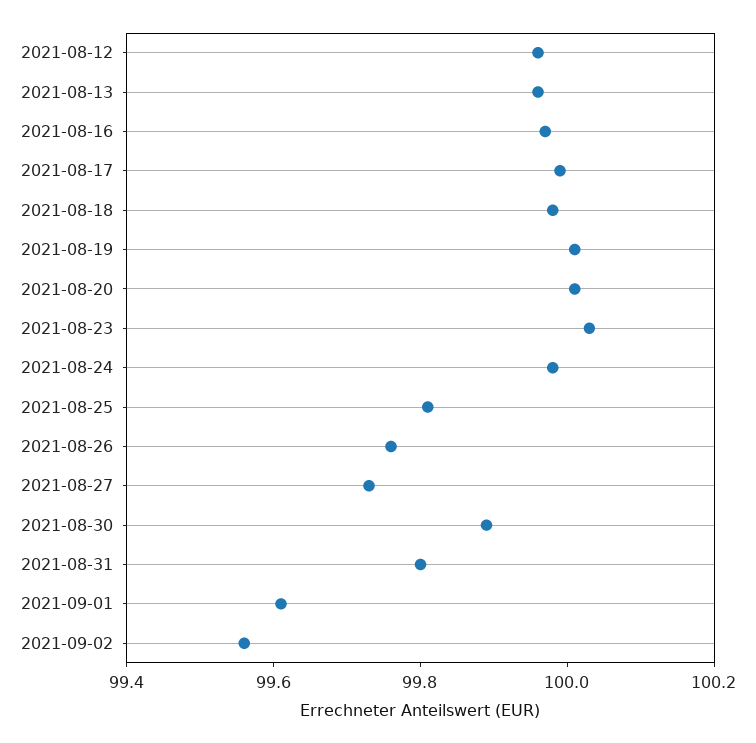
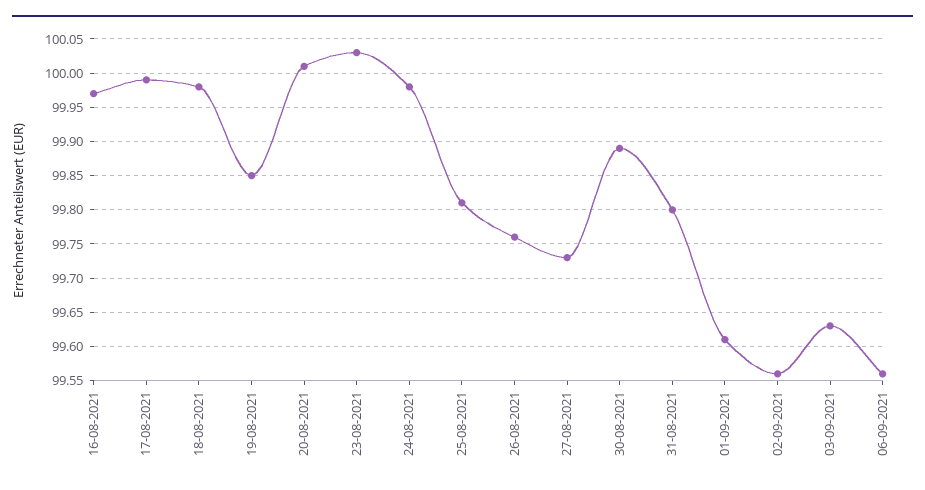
2021-08-12: 99.95 -> none
2021-08-13: 99.95 -> none
2021-08-19: 100 -> 99.85
03-09-2021: none -> 99.63
06-09-2021: none -> 99.56

